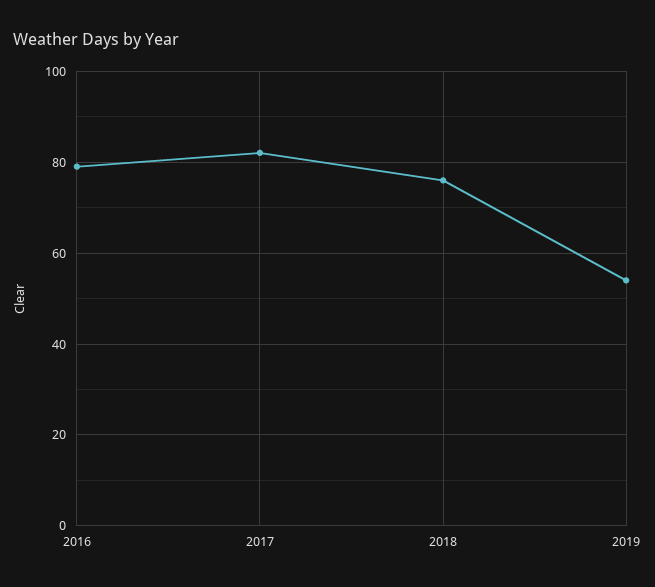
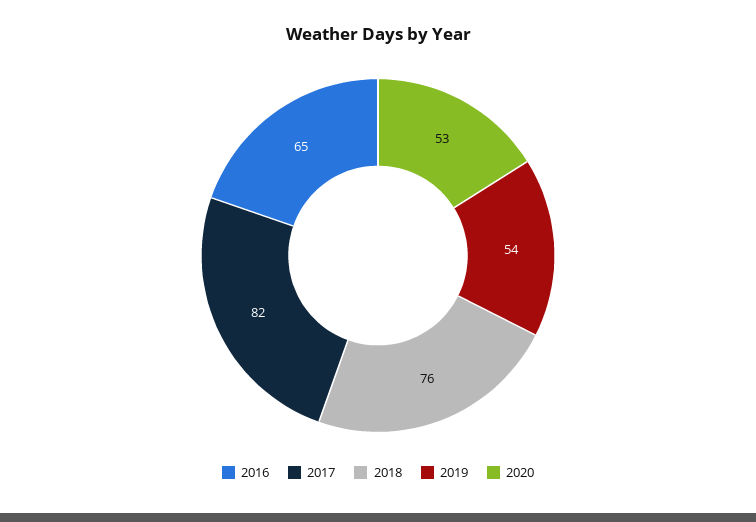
2016: 80 -> 65
2020: none -> 53

